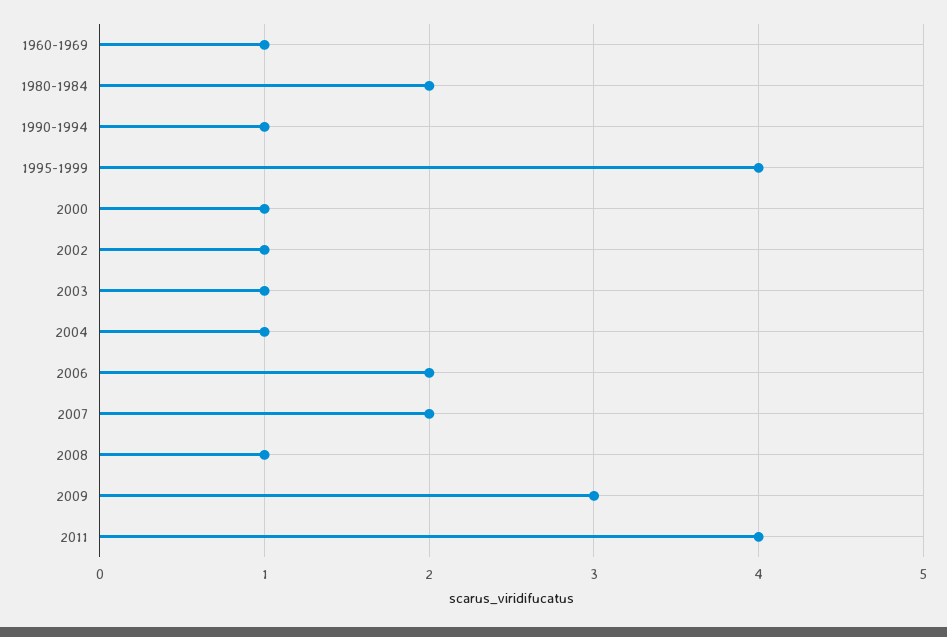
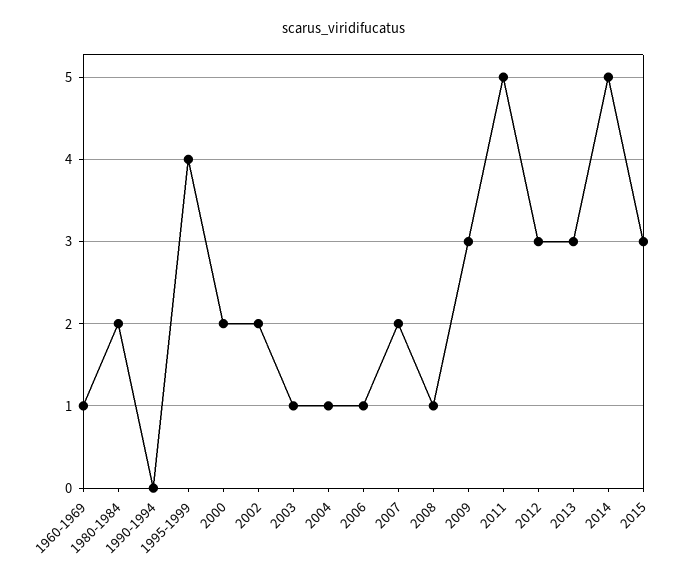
1990-1994: 1 -> 0
2000: 1 -> 2
2002: 1 -> 2
2006: 2 -> 1
2011: 4 -> 5
2012: none -> 3
2013: none -> 3
2014: none -> 5
2015: none -> 3

